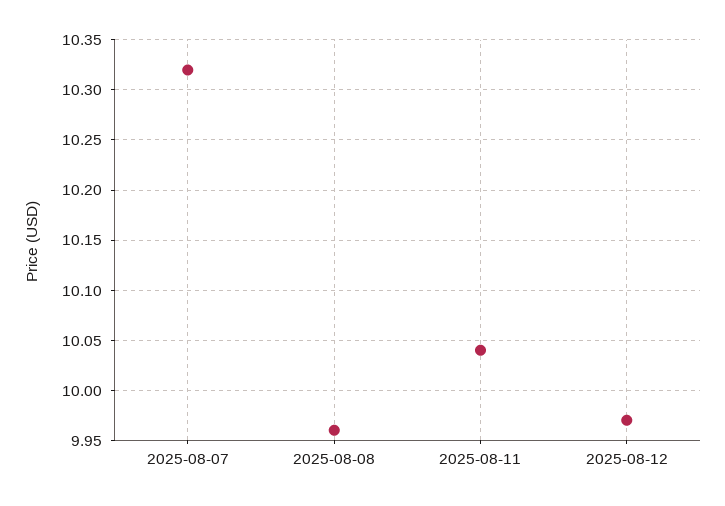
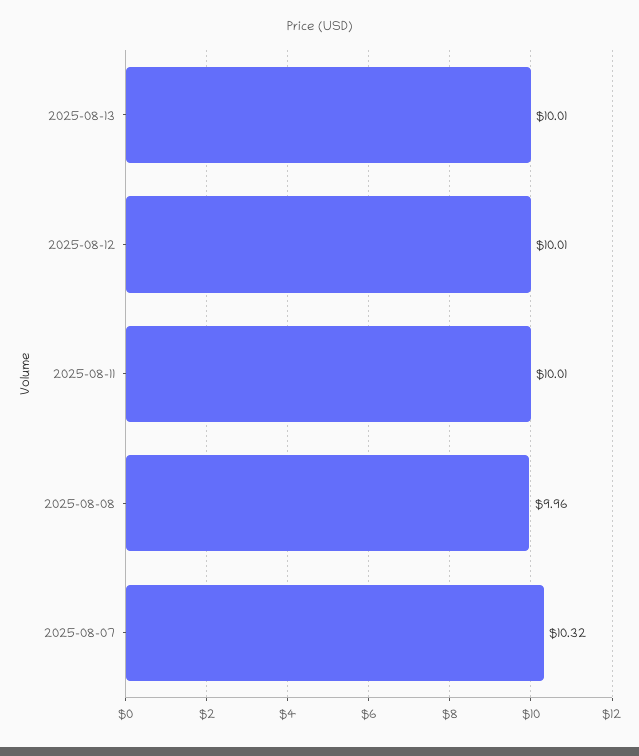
2025-08-11: 10.04 -> 10.01
2025-08-12: 9.97 -> 10.01
2025-08-13: none -> 10.01

